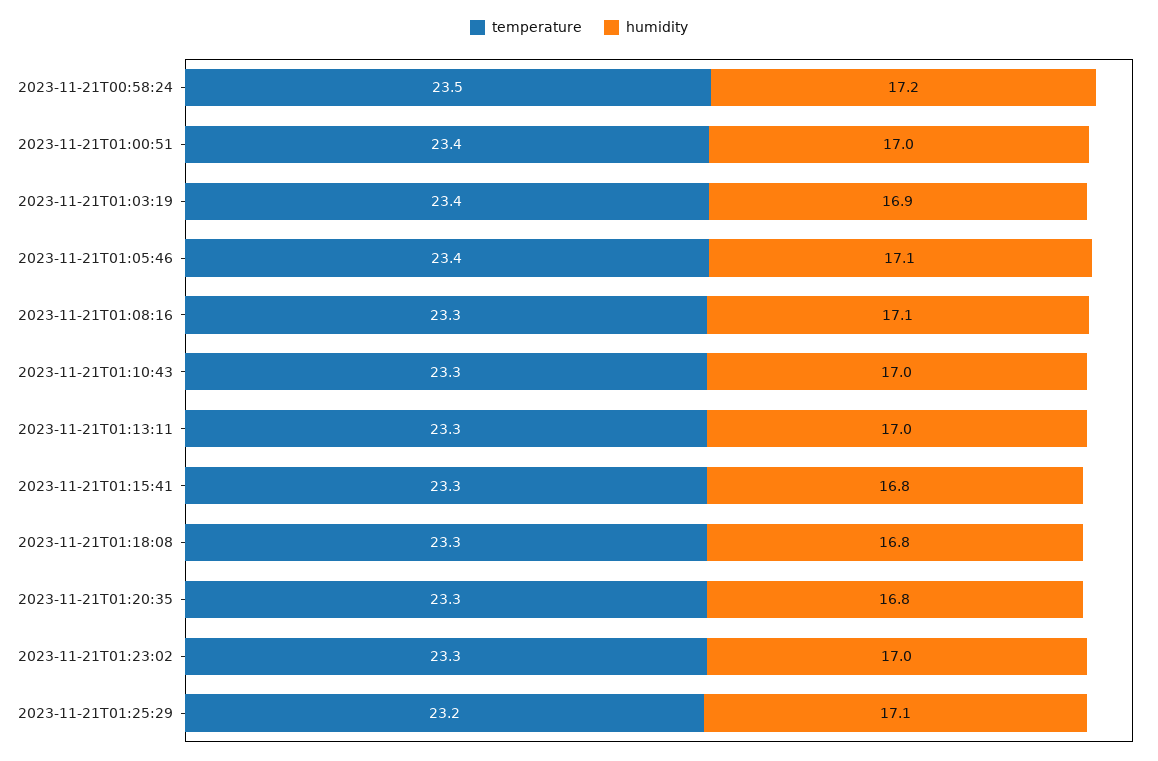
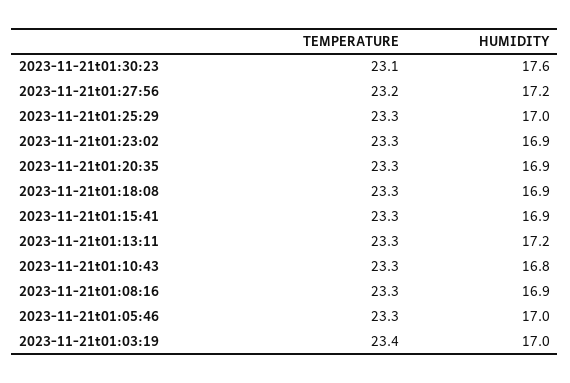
temperature, 2023-11-21T00:58:24: 23.5 -> none
humidity, 2023-11-21T00:58:24: 17.2 -> none
temperature, 2023-11-21T01:00:51: 23.4 -> none
humidity, 2023-11-21T01:00:51: 17 -> none
humidity, 2023-11-21T01:03:19: 16.9 -> 17
temperature, 2023-11-21T01:05:46: 23.4 -> 23.3
humidity, 2023-11-21T01:05:46: 17.1 -> 17
humidity, 2023-11-21T01:08:16: 17.1 -> 16.9
humidity, 2023-11-21T01:10:43: 17 -> 16.8
humidity, 2023-11-21T01:13:11: 17 -> 17.2
humidity, 2023-11-21T01:15:41: 16.8 -> 16.9
humidity, 2023-11-21T01:18:08: 16.8 -> 16.9
humidity, 2023-11-21T01:20:35: 16.8 -> 16.9
humidity, 2023-11-21T01:23:02: 17 -> 16.9
temperature, 2023-11-21T01:25:29: 23.2 -> 23.3
humidity, 2023-11-21T01:25:29: 17.1 -> 17
temperature, 2023-11-21t01:30:23: none -> 23.1
humidity, 2023-11-21t01:30:23: none -> 17.6
temperature, 2023-11-21t01:27:56: none -> 23.2
humidity, 2023-11-21t01:27:56: none -> 17.2

